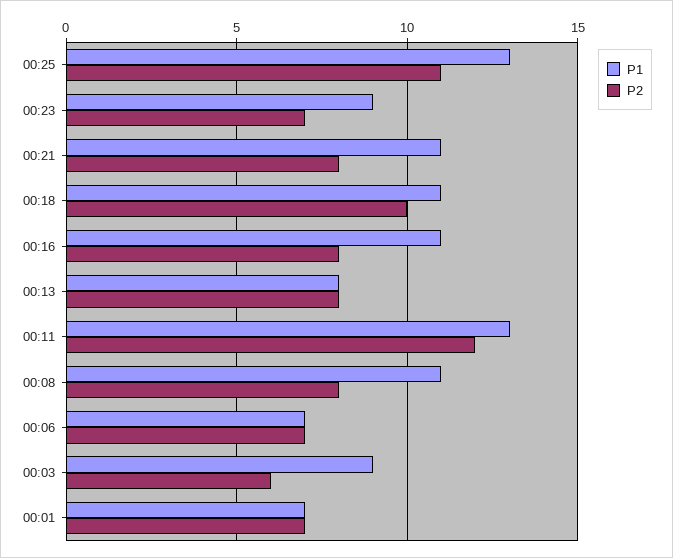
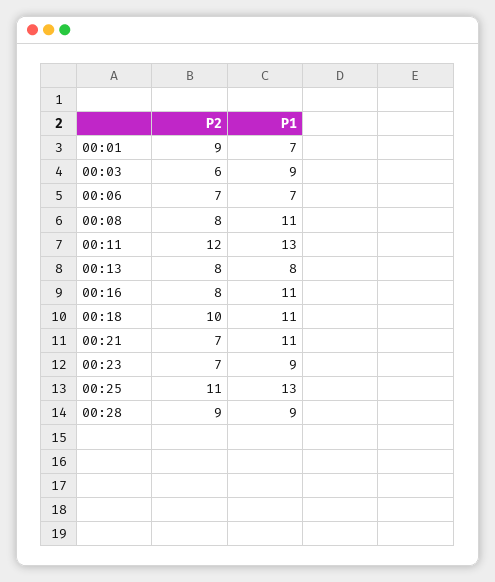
P2, 00:21: 8 -> 7
P2, 00:01: 7 -> 9
P2, 00:28: none -> 9
P1, 00:28: none -> 9

